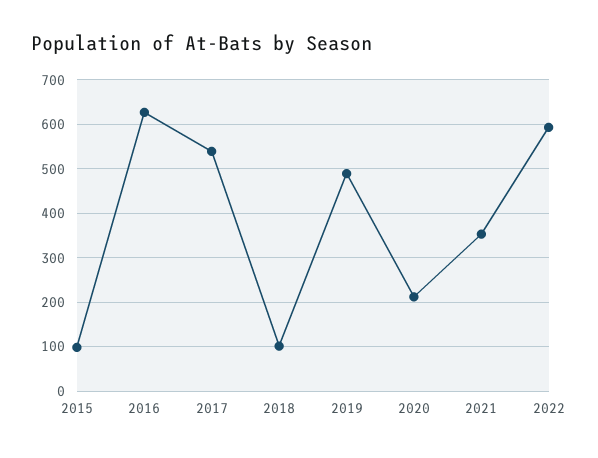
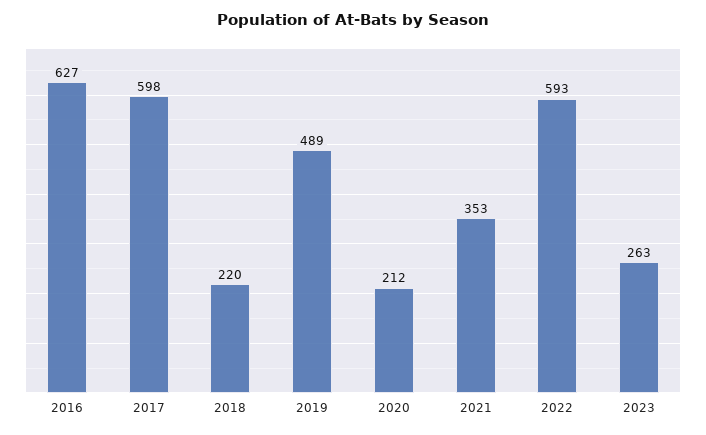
2015: 100 -> none
2017: 540 -> 598
2018: 100 -> 220
2023: none -> 263

